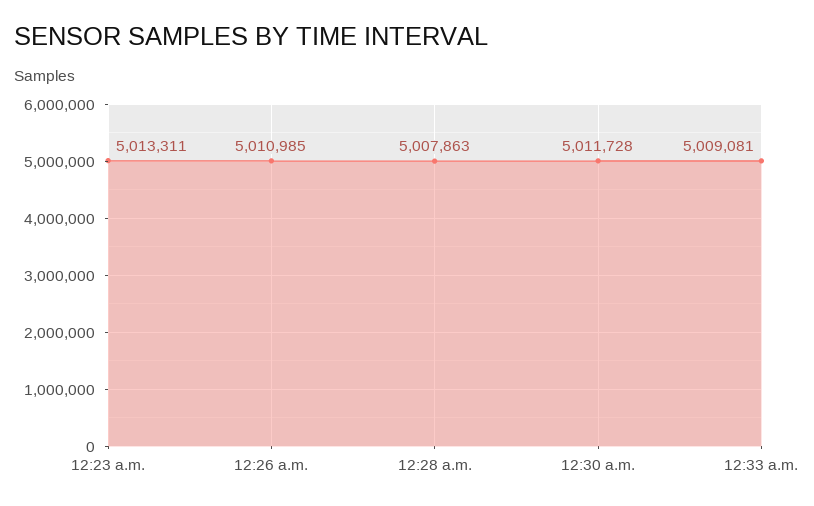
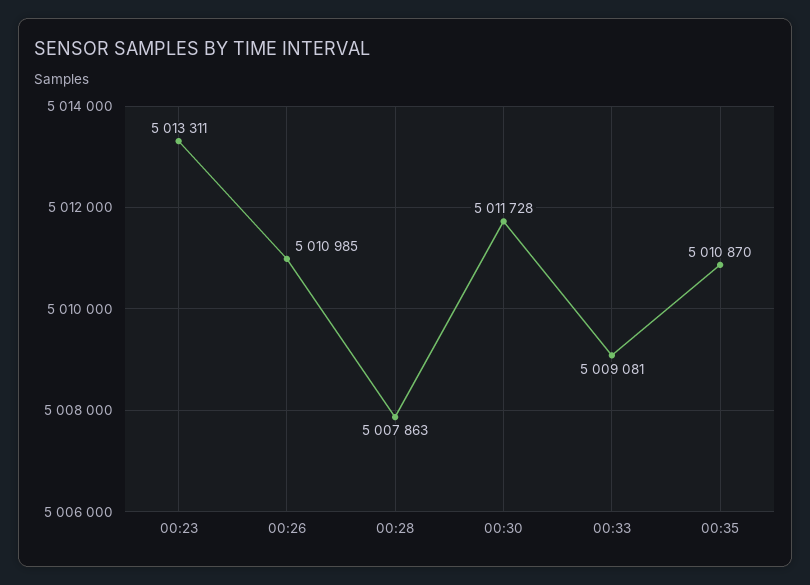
00:35: none -> 5010870

